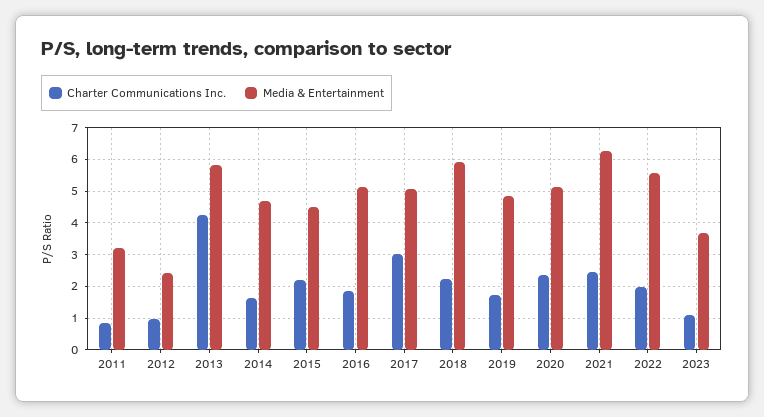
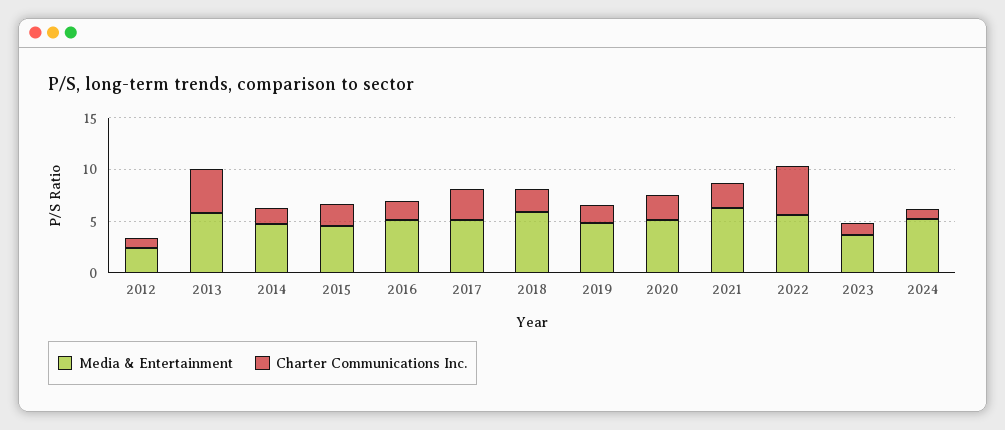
Charter Communications Inc., 2011: 0.8 -> none
Media & Entertainment, 2011: 3.2 -> none
Charter Communications Inc., 2022: 2 -> 5
Media & Entertainment, 2024: none -> 5
Charter Communications Inc., 2024: none -> 1

